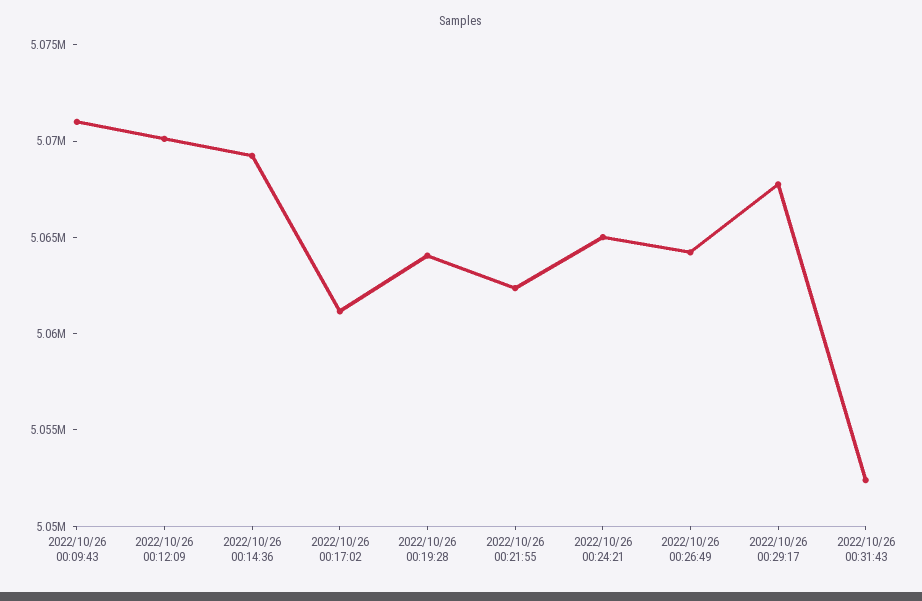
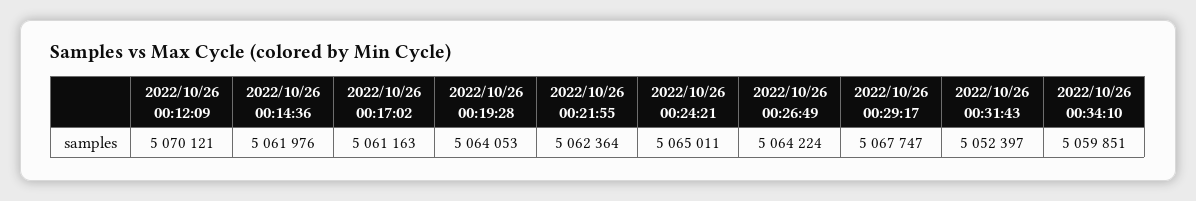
2022/10/26 00:09:43: 5071000 -> none
2022/10/26 00:14:36: 5069000 -> 5061976
2022/10/26 00:34:10: none -> 5059851

